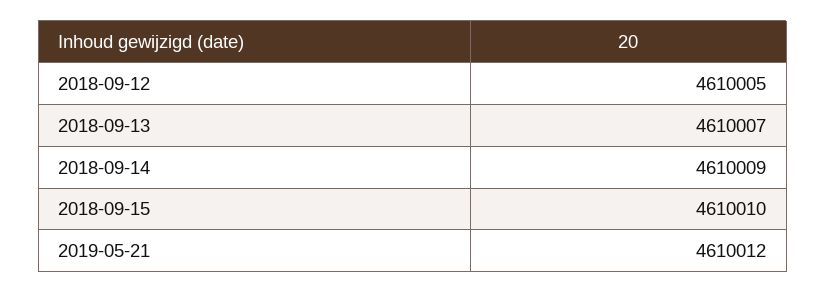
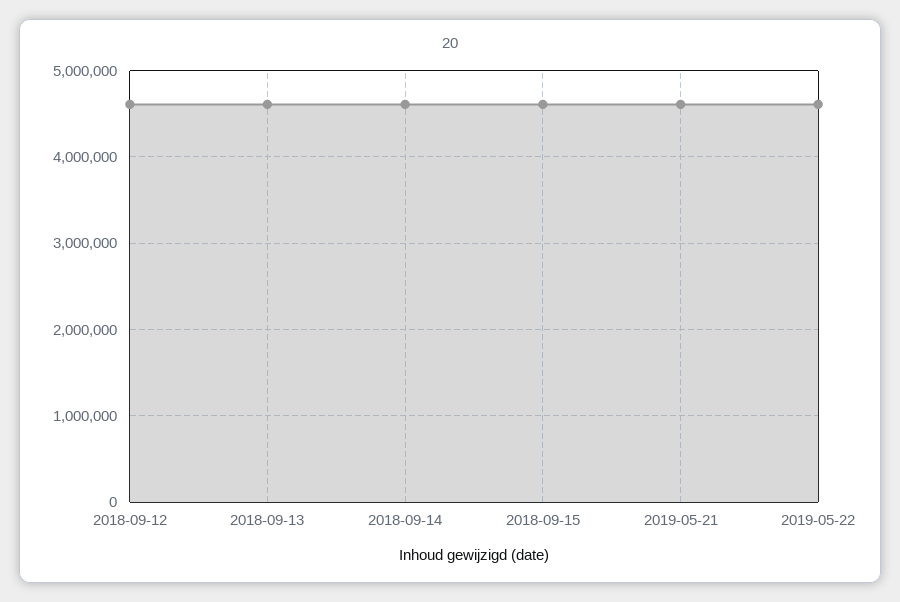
2019-05-22: none -> 4600000

